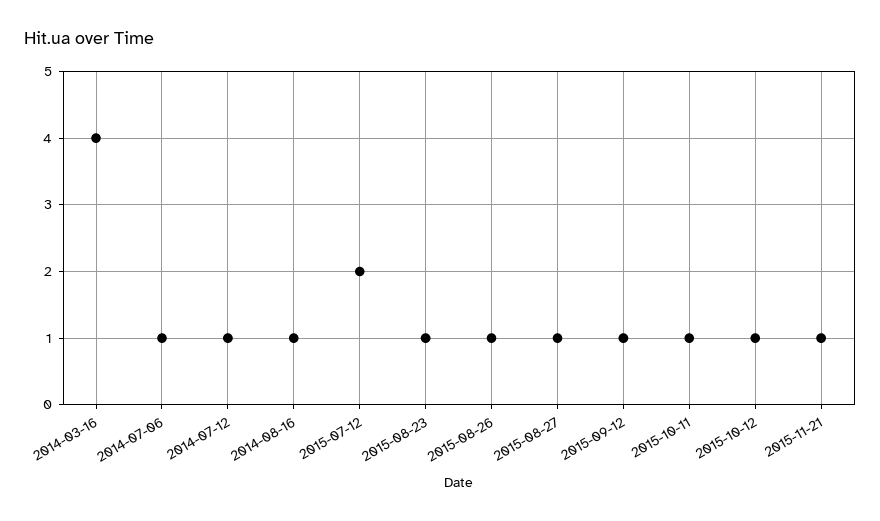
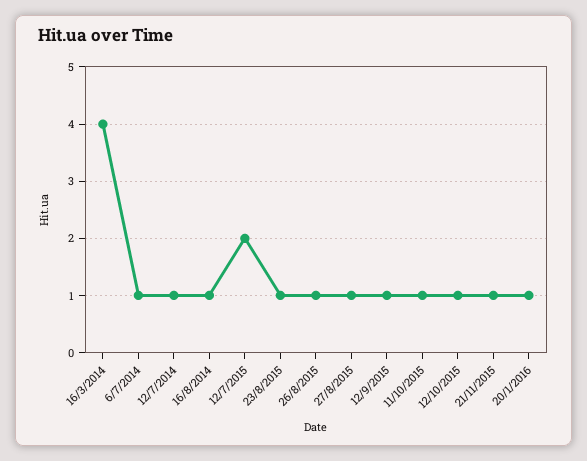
20/1/2016: none -> 1

